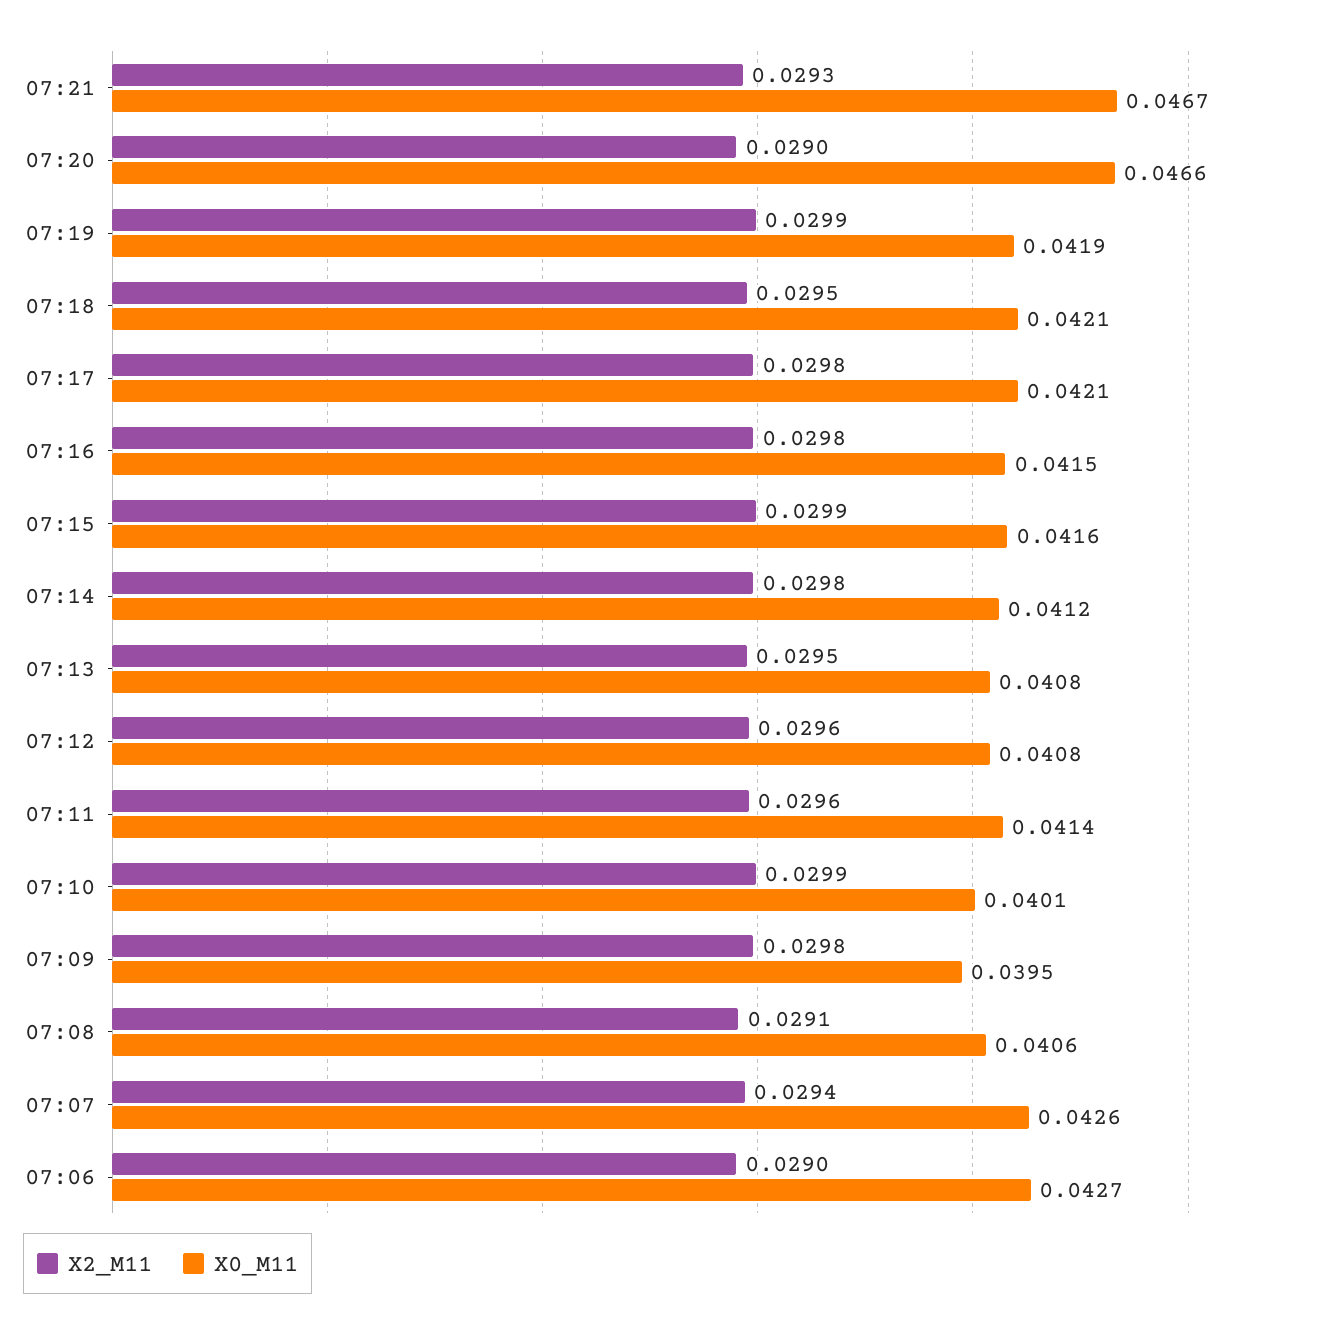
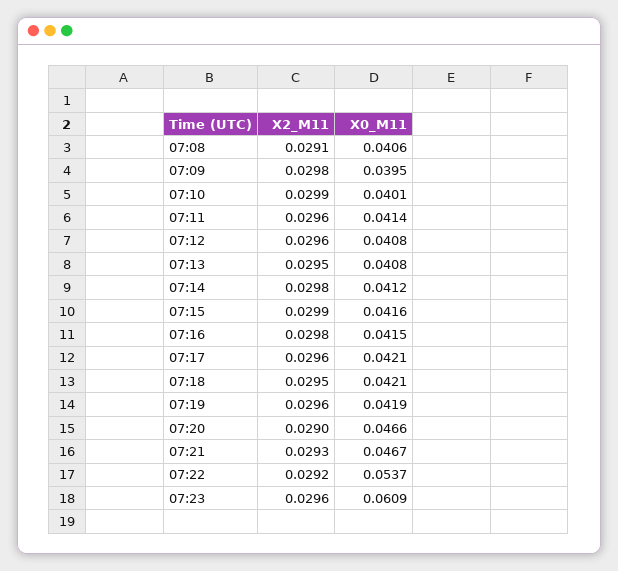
X2_M11, 07:19: 0.0299 -> 0.0296
X2_M11, 07:17: 0.0298 -> 0.0296
X2_M11, 07:07: 0.0294 -> none
X0_M11, 07:07: 0.0426 -> none
X2_M11, 07:06: 0.029 -> none
X0_M11, 07:06: 0.0427 -> none
X2_M11, 07:22: none -> 0.0292
X0_M11, 07:22: none -> 0.0537
X2_M11, 07:23: none -> 0.0296
X0_M11, 07:23: none -> 0.0609

